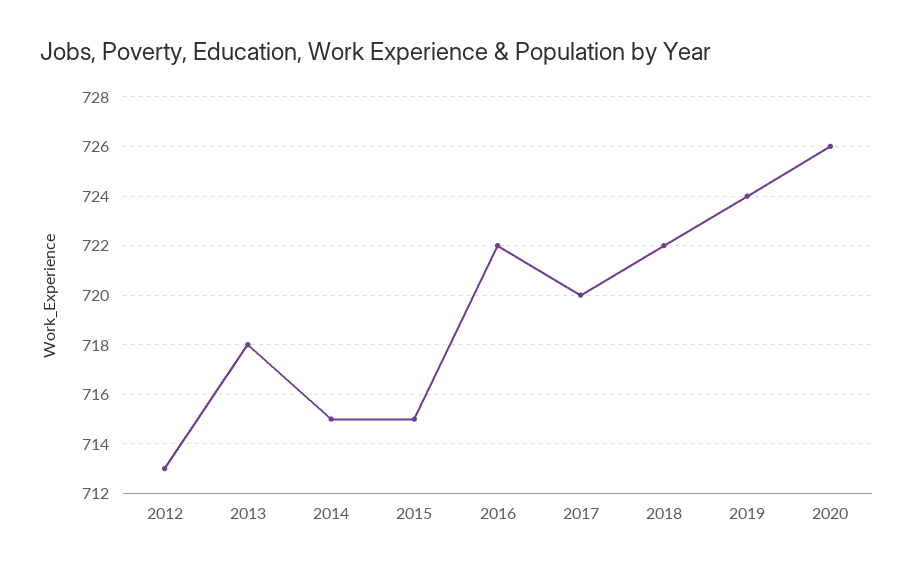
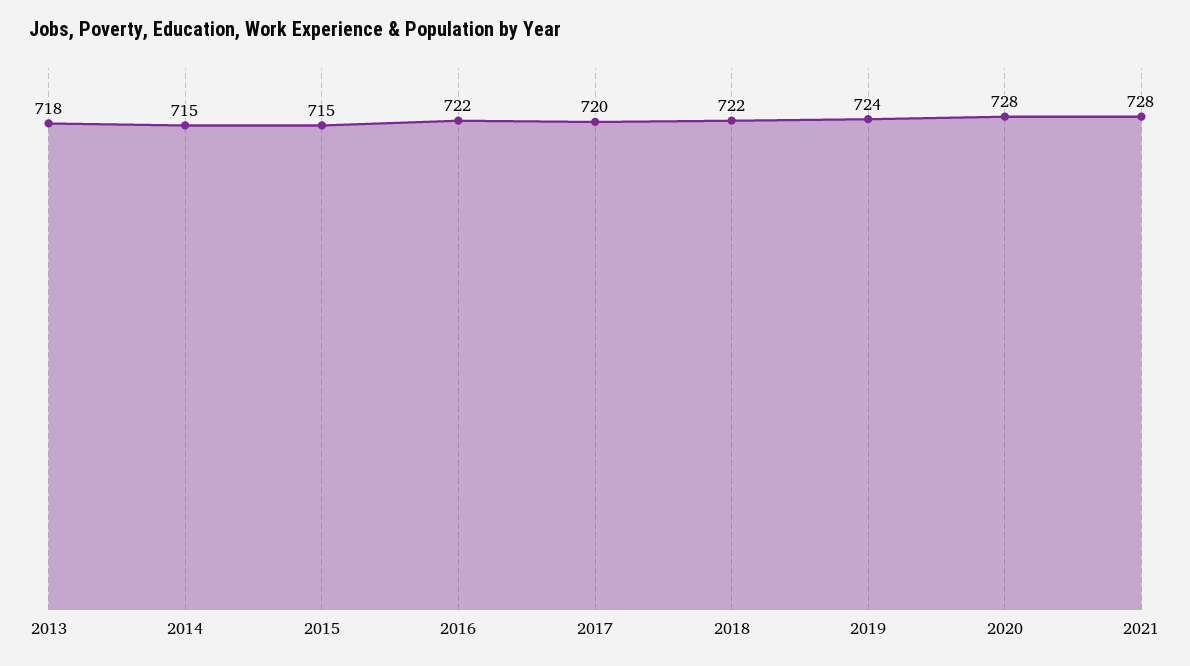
2012: 713 -> none
2020: 726 -> 728
2021: none -> 728

